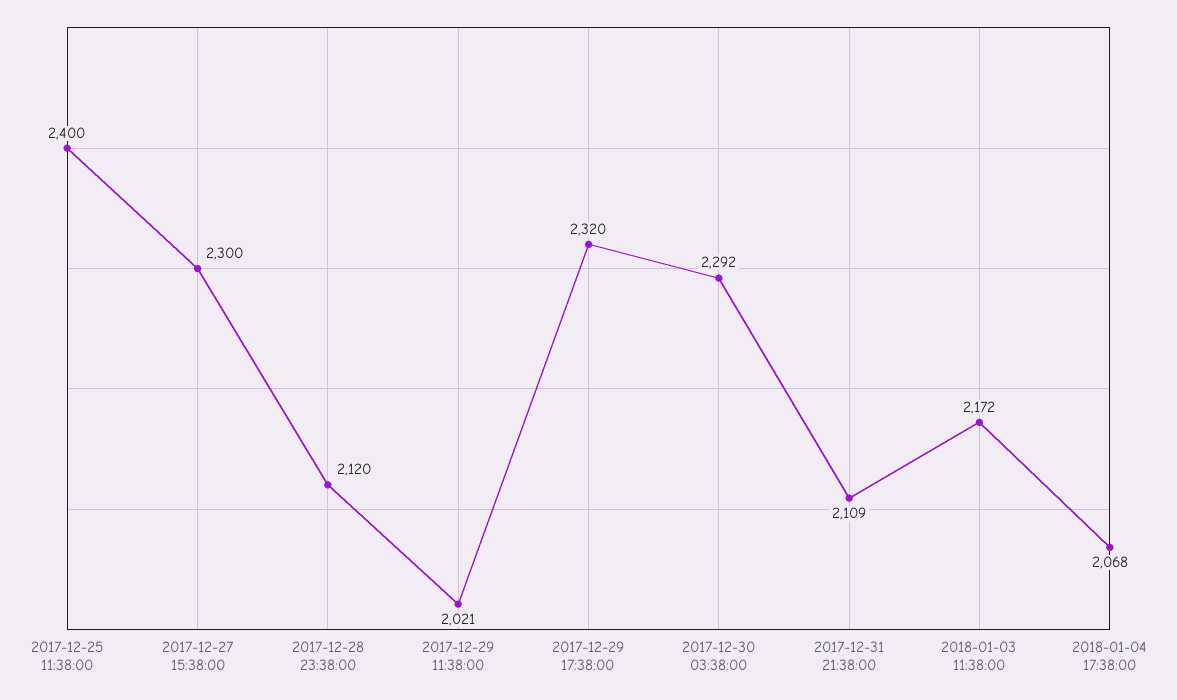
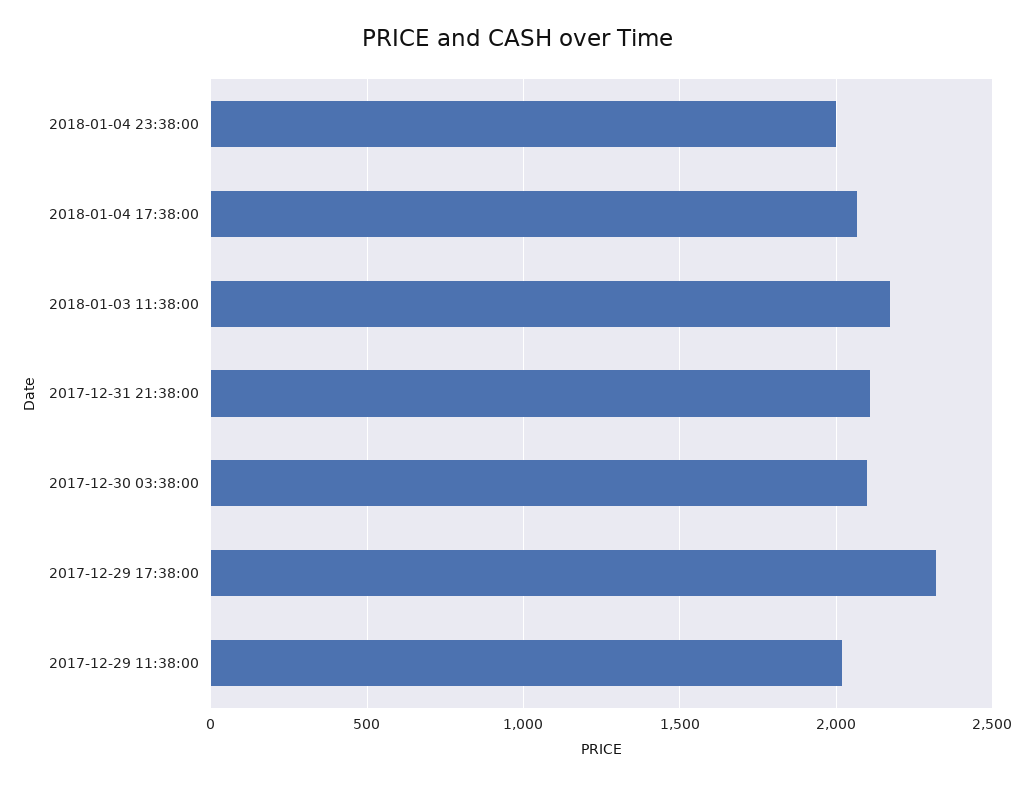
2017-12-25 11:38:00: 2400 -> none
2017-12-27 15:38:00: 2300 -> none
2017-12-28 23:38:00: 2120 -> none
2017-12-30 03:38:00: 2292 -> 2100
2018-01-04 23:38:00: none -> 2000

